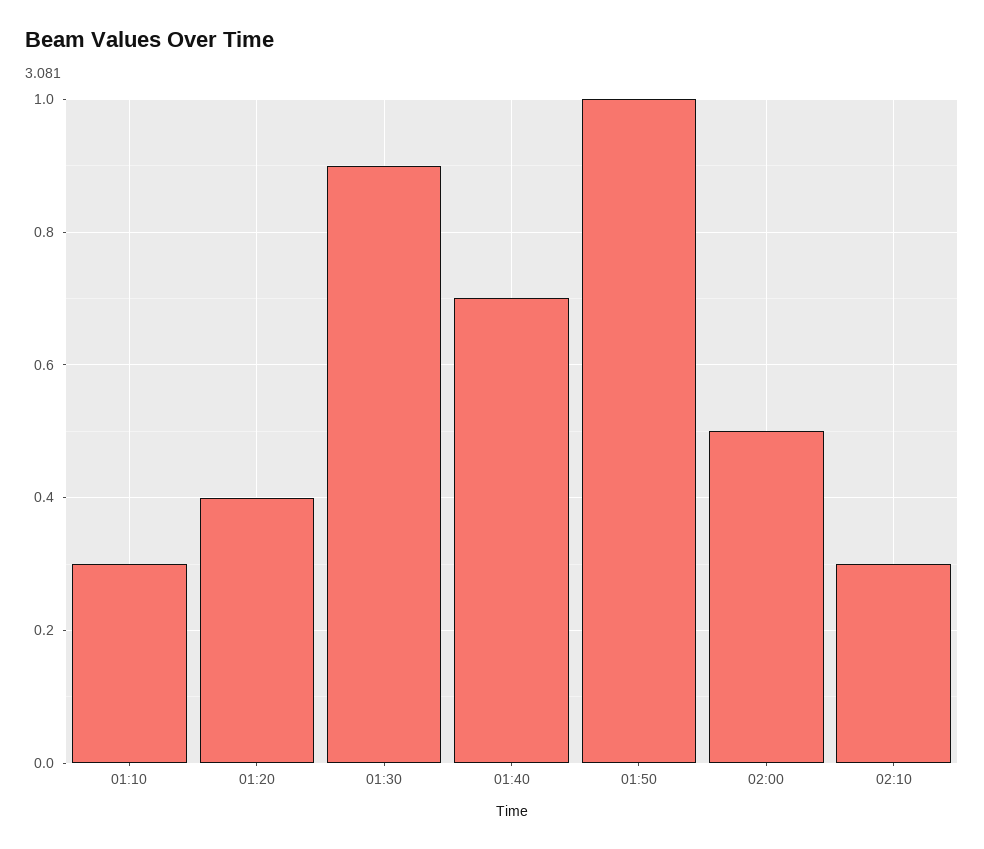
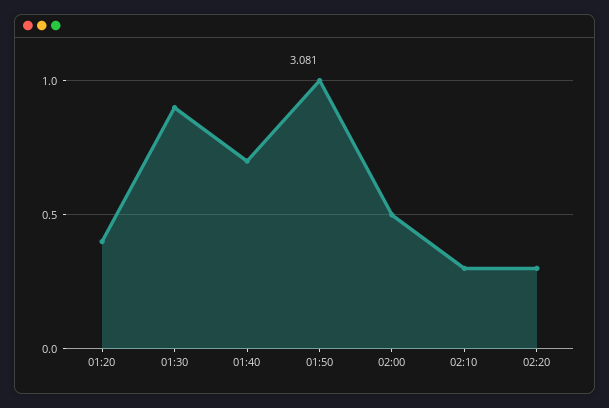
01:10: 0.3 -> none
02:20: none -> 0.3

